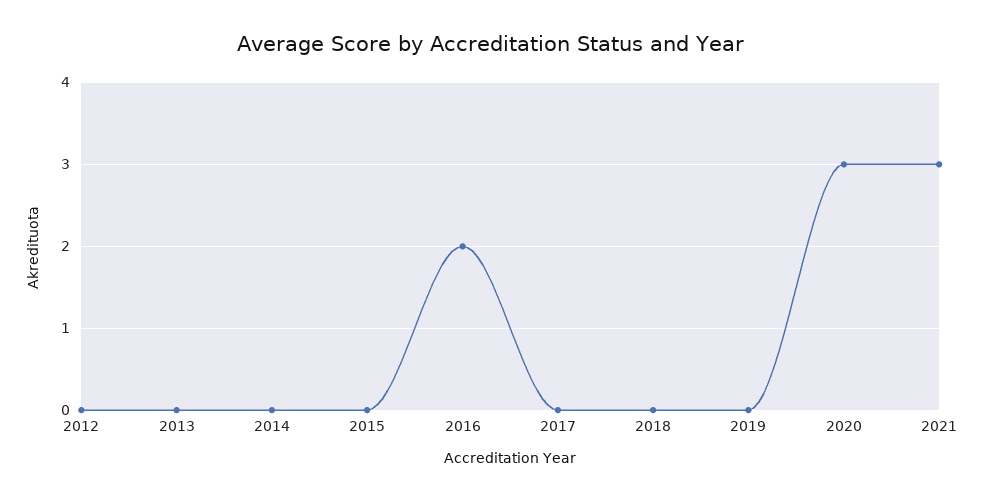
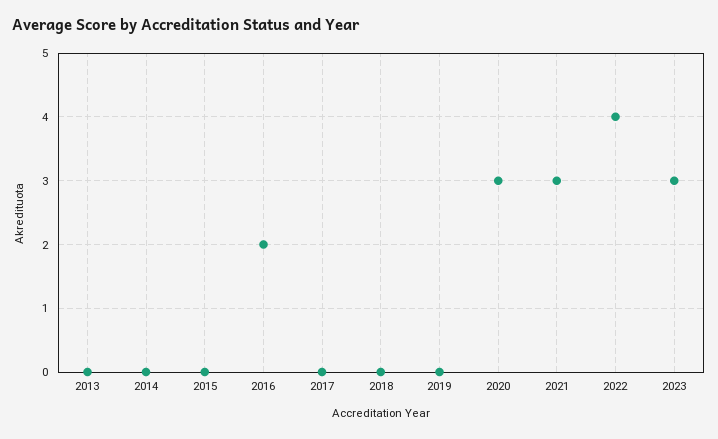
2012: 0 -> none
2022: none -> 4
2023: none -> 3

